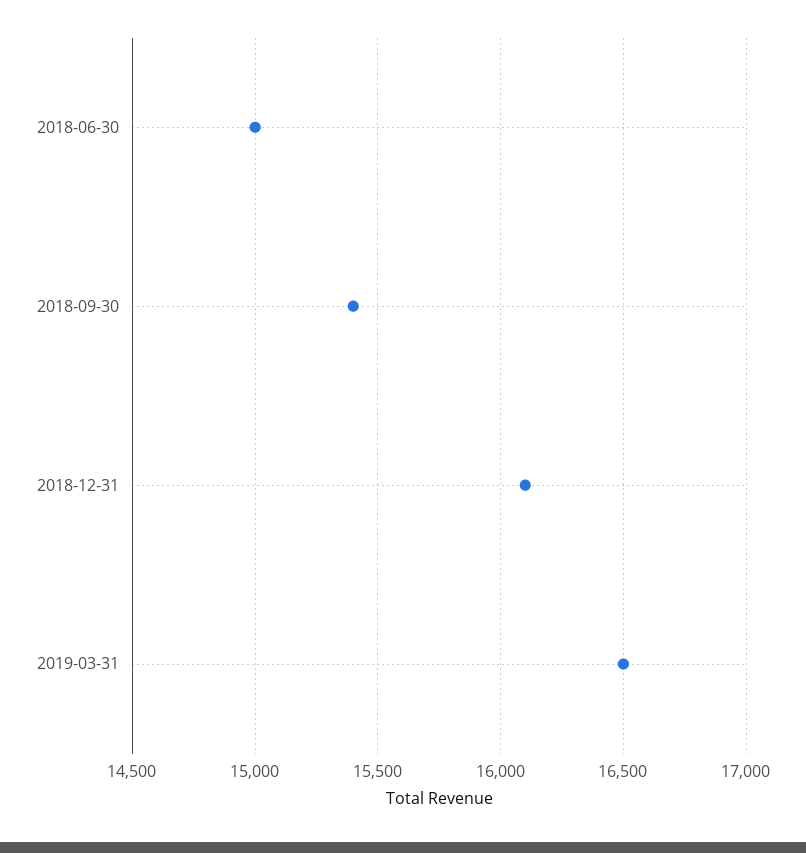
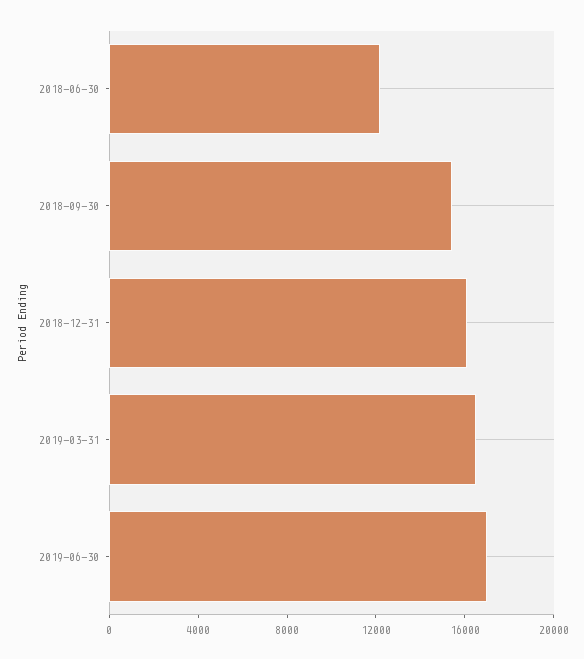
2018-06-30: 15000 -> 12000
2019-06-30: none -> 17000

